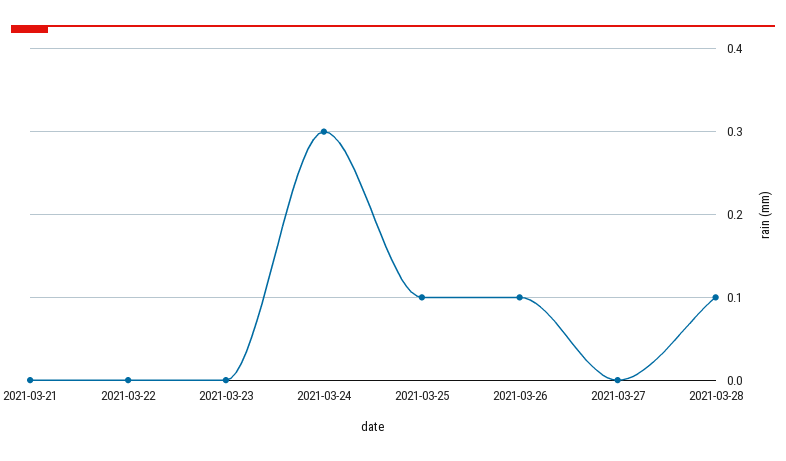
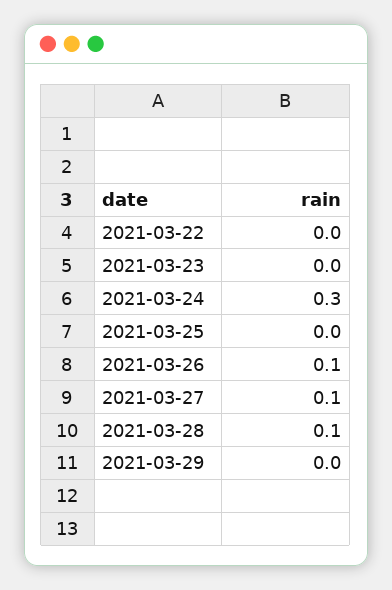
2021-03-21: 0 -> none
2021-03-25: 0.1 -> 0
2021-03-27: 0 -> 0.1
2021-03-29: none -> 0

